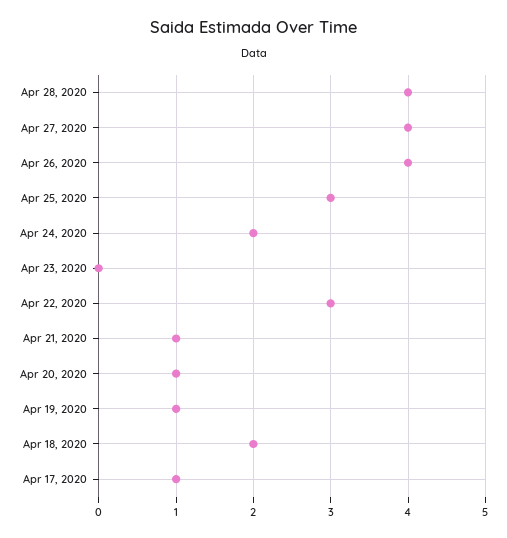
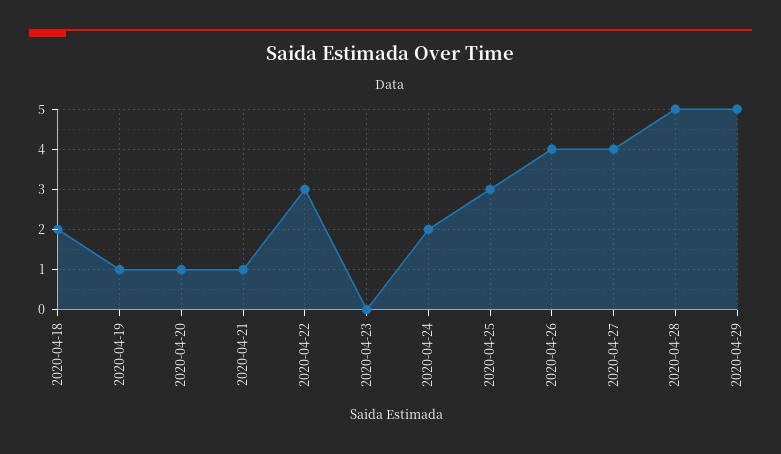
Apr 28, 2020: 4 -> 5
Apr 17, 2020: 1 -> none
2020-04-29: none -> 5

